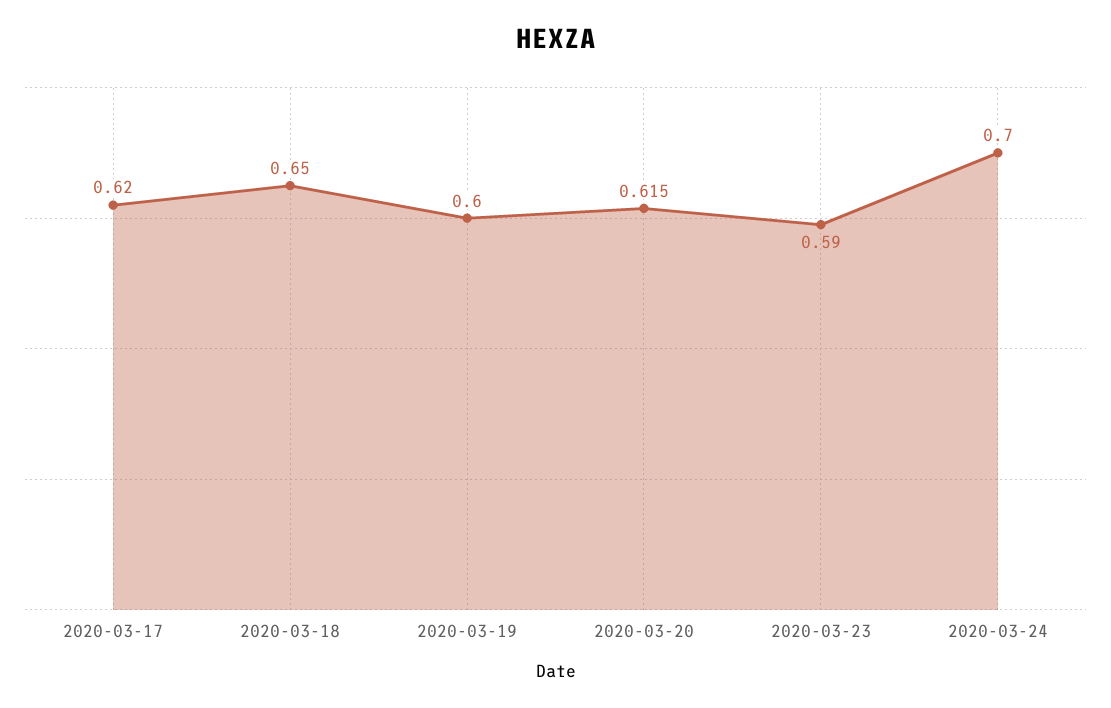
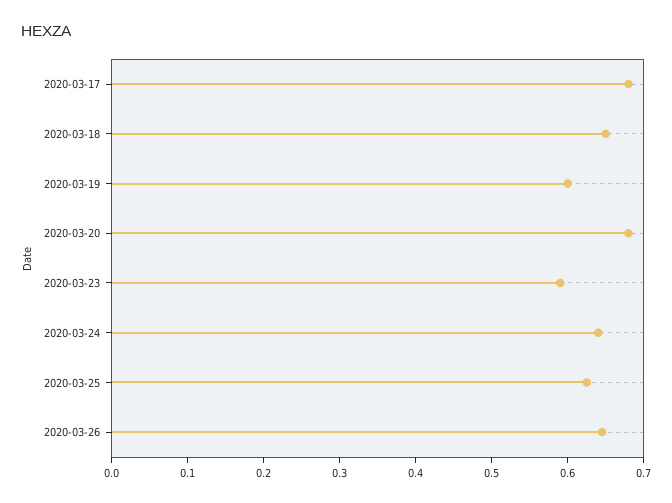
2020-03-17: 0.62 -> 0.68
2020-03-20: 0.615 -> 0.68
2020-03-24: 0.7 -> 0.64
2020-03-25: none -> 0.62
2020-03-26: none -> 0.64

